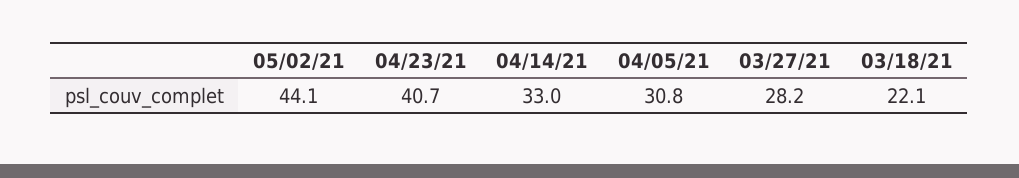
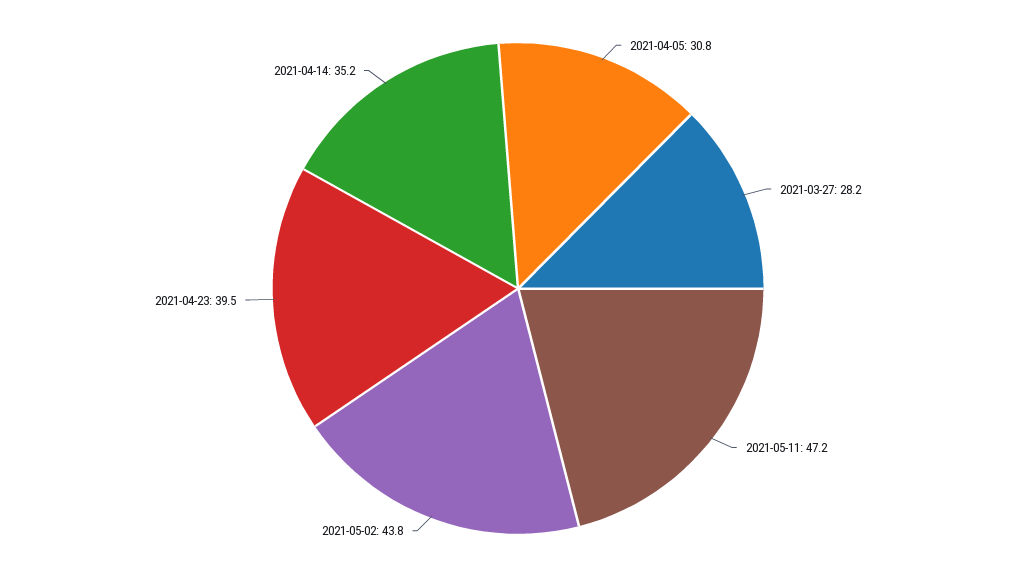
05/02/21: 44.1 -> 43.8
04/23/21: 40.7 -> 39.5
04/14/21: 33 -> 35.2
03/18/21: 22.1 -> none
2021-05-11: none -> 47.2

